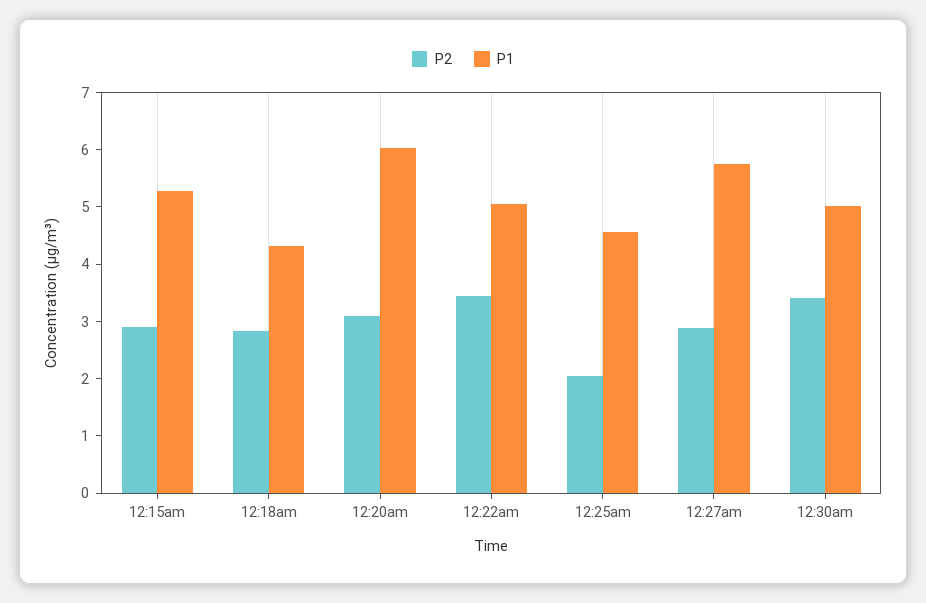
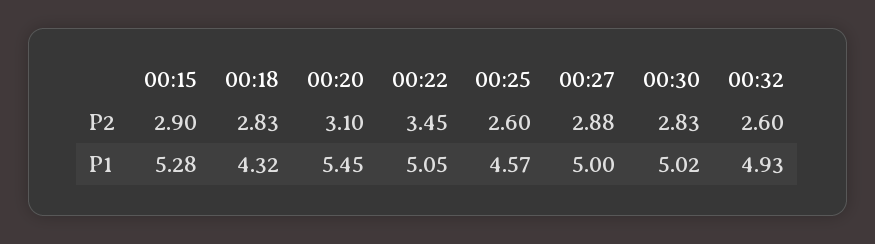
P1, 12:20am: 6 -> 5.45
P2, 12:25am: 2 -> 2.6
P1, 12:27am: 5.8 -> 5
P2, 12:30am: 3.4 -> 2.83
P2, 00:32: none -> 2.6
P1, 00:32: none -> 4.93

